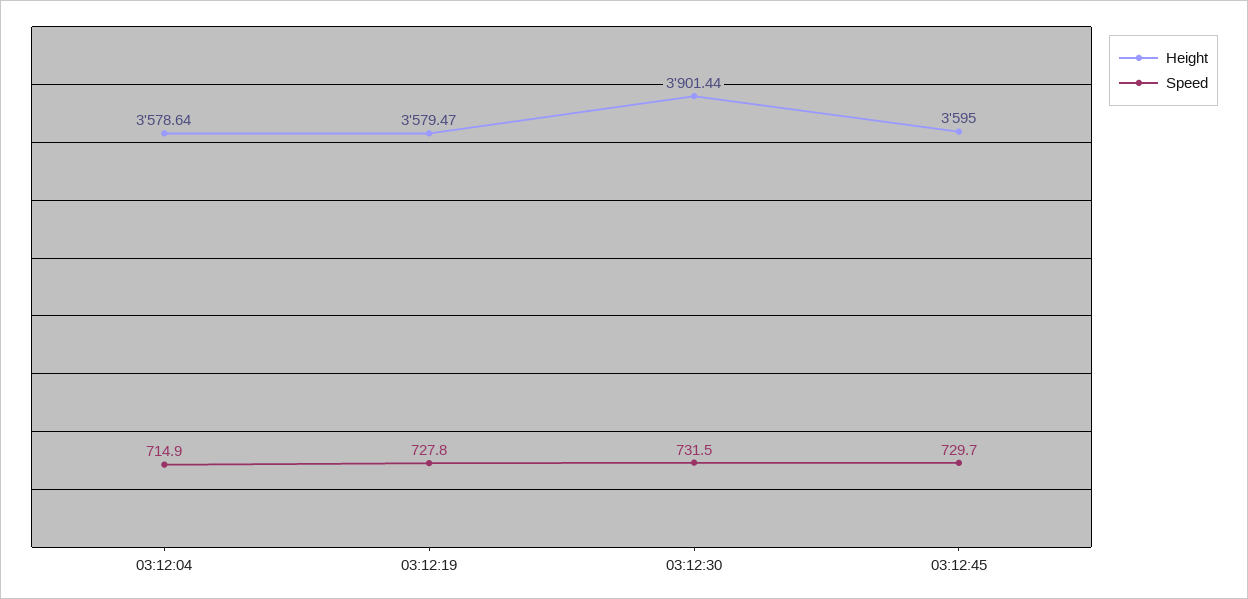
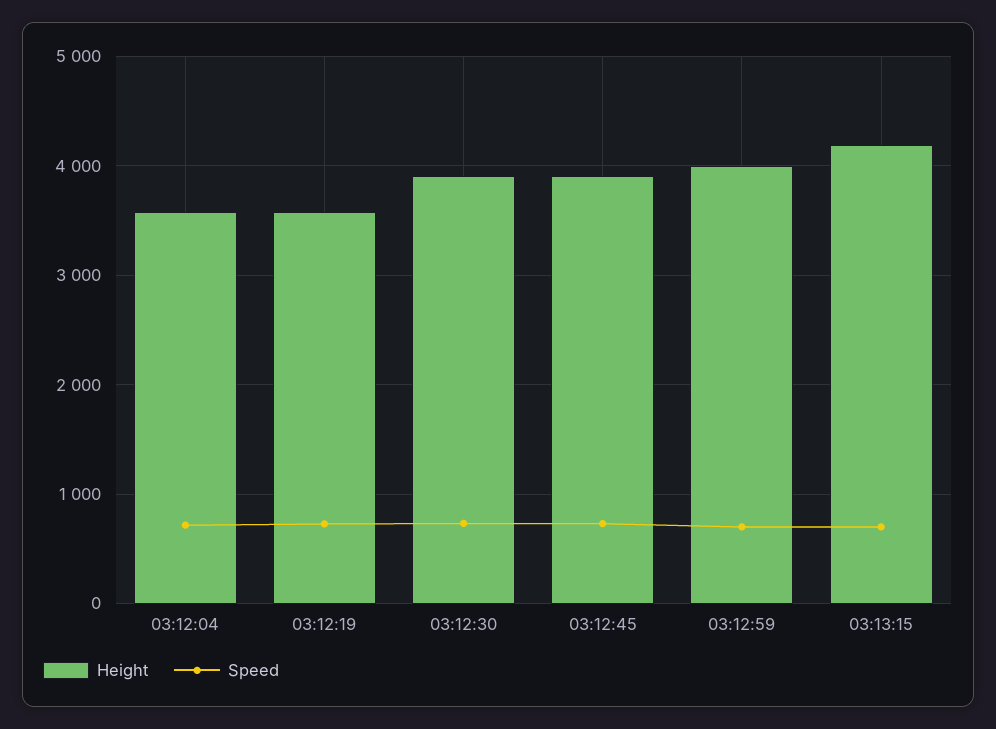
Height, 03:12:45: 3595 -> 3900
Height, 03:12:59: none -> 4000
Speed, 03:12:59: none -> 700
Height, 03:13:15: none -> 4200
Speed, 03:13:15: none -> 700

